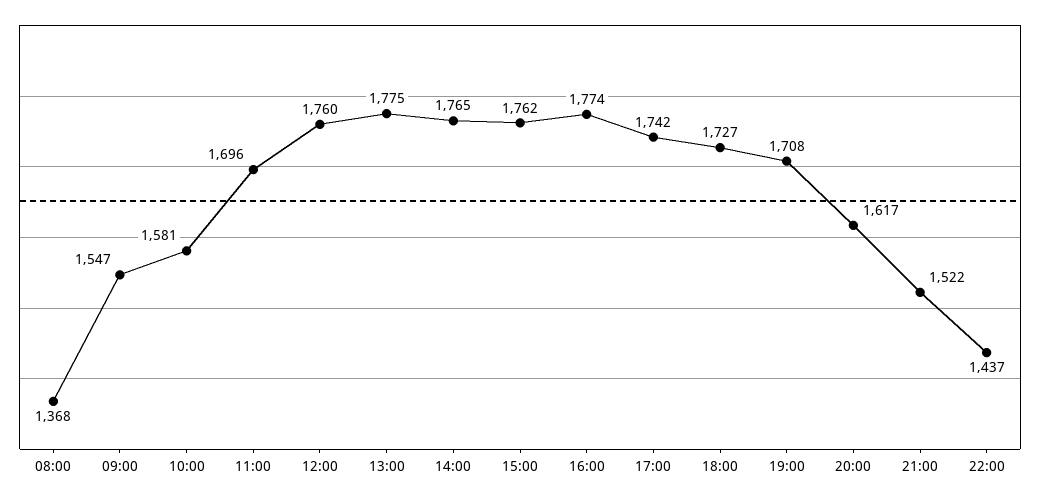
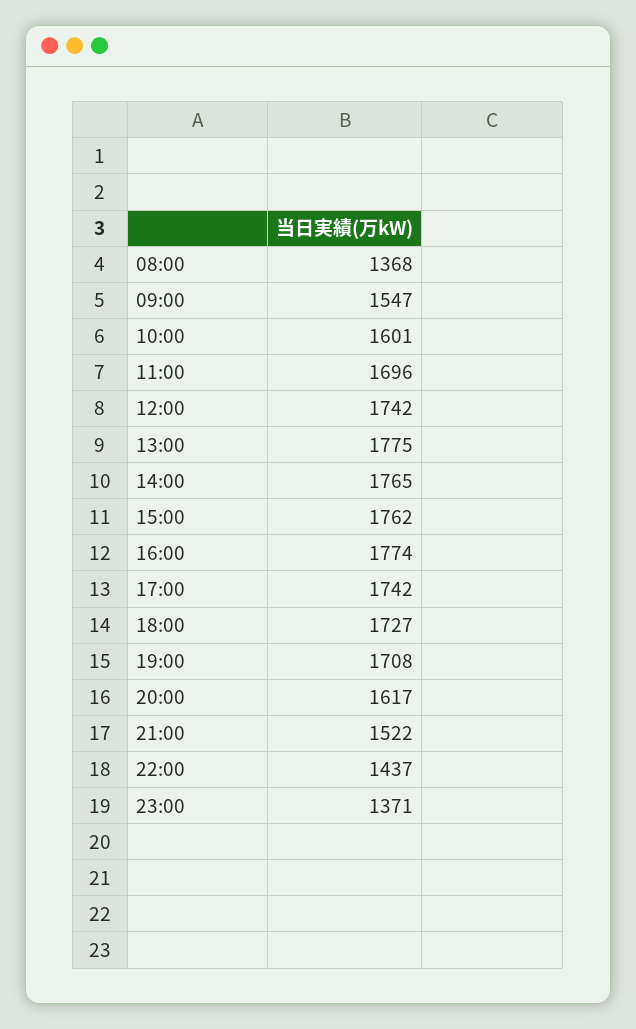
10:00: 1581 -> 1601
12:00: 1760 -> 1742
23:00: none -> 1371

